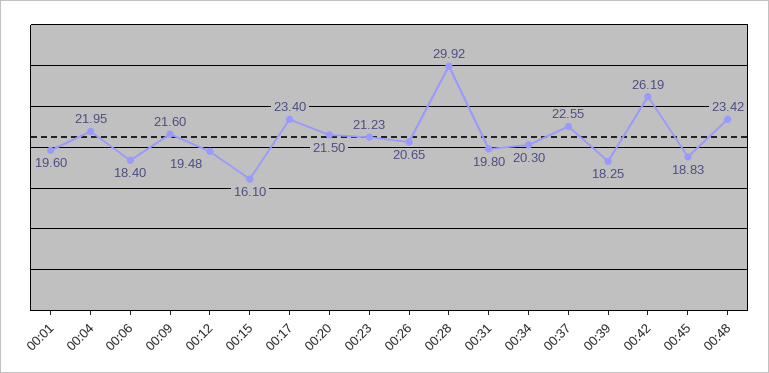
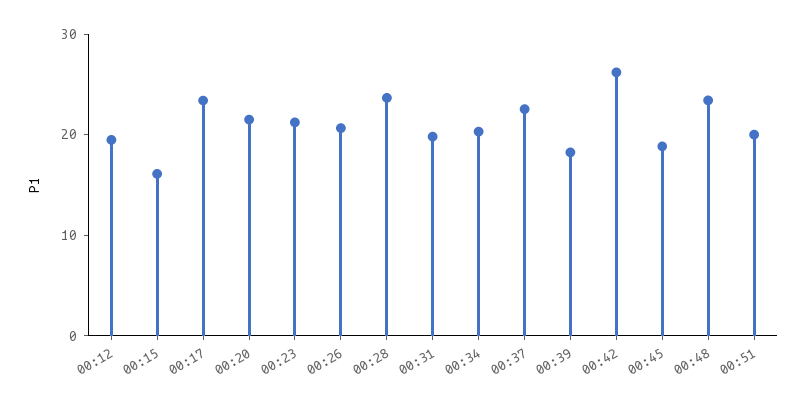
00:01: 19.6 -> none
00:04: 21.95 -> none
00:06: 18.4 -> none
00:09: 21.6 -> none
00:28: 29.92 -> 24
00:51: none -> 20

